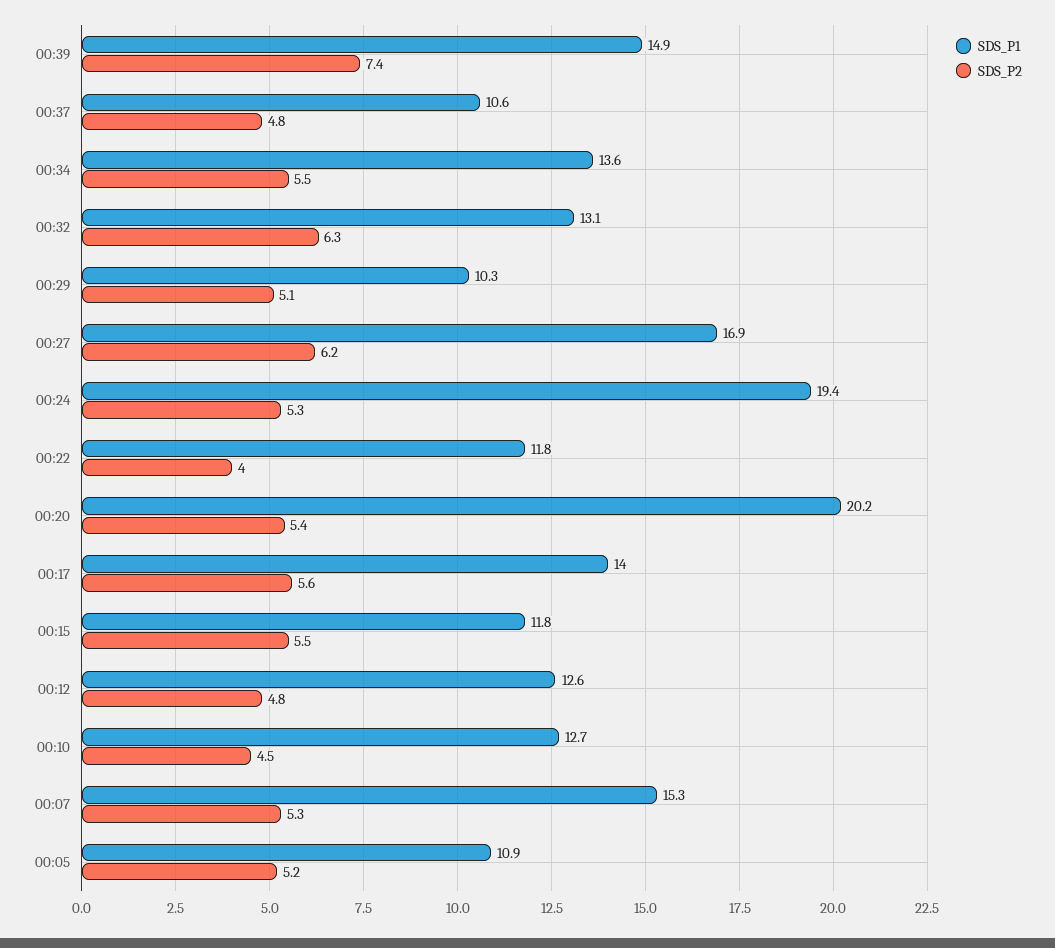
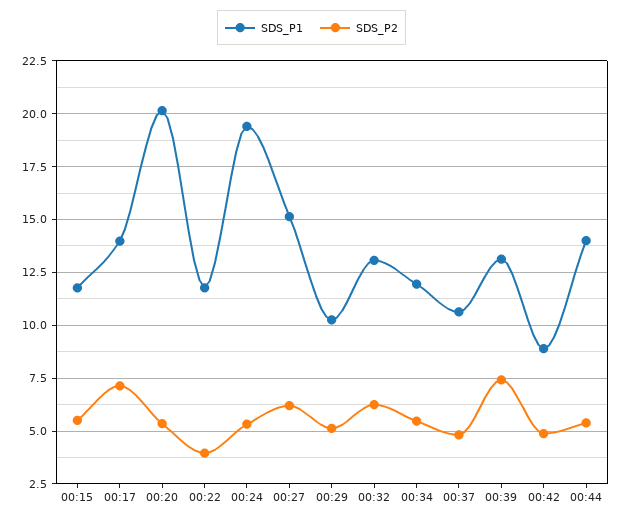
SDS_P1, 00:39: 14.9 -> 13
SDS_P1, 00:34: 13.6 -> 12
SDS_P1, 00:27: 16.9 -> 15
SDS_P2, 00:17: 5.6 -> 7
SDS_P1, 00:12: 12.6 -> none
SDS_P2, 00:12: 4.8 -> none
SDS_P1, 00:10: 12.7 -> none
SDS_P2, 00:10: 4.5 -> none
SDS_P1, 00:07: 15.3 -> none
SDS_P2, 00:07: 5.3 -> none
SDS_P1, 00:05: 10.9 -> none
SDS_P2, 00:05: 5.2 -> none
SDS_P1, 00:42: none -> 9
SDS_P2, 00:42: none -> 5
SDS_P1, 00:44: none -> 14
SDS_P2, 00:44: none -> 5.5

